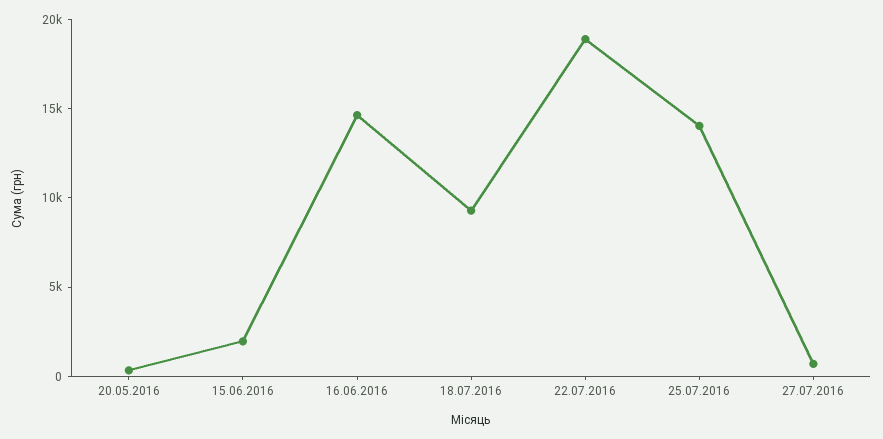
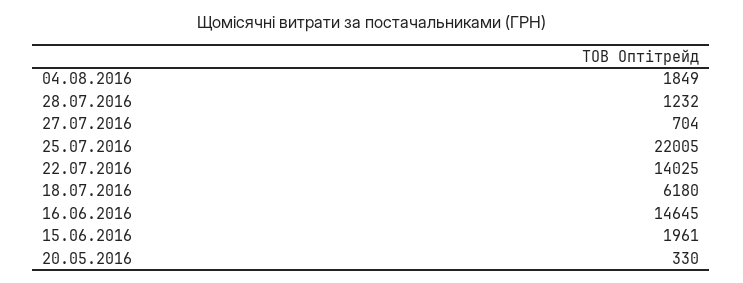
18.07.2016: 9000 -> 6180
22.07.2016: 19000 -> 14025
25.07.2016: 14000 -> 22005
04.08.2016: none -> 1849
28.07.2016: none -> 1232

